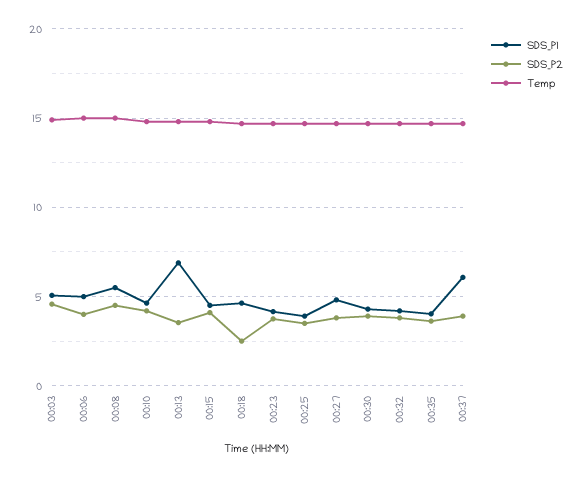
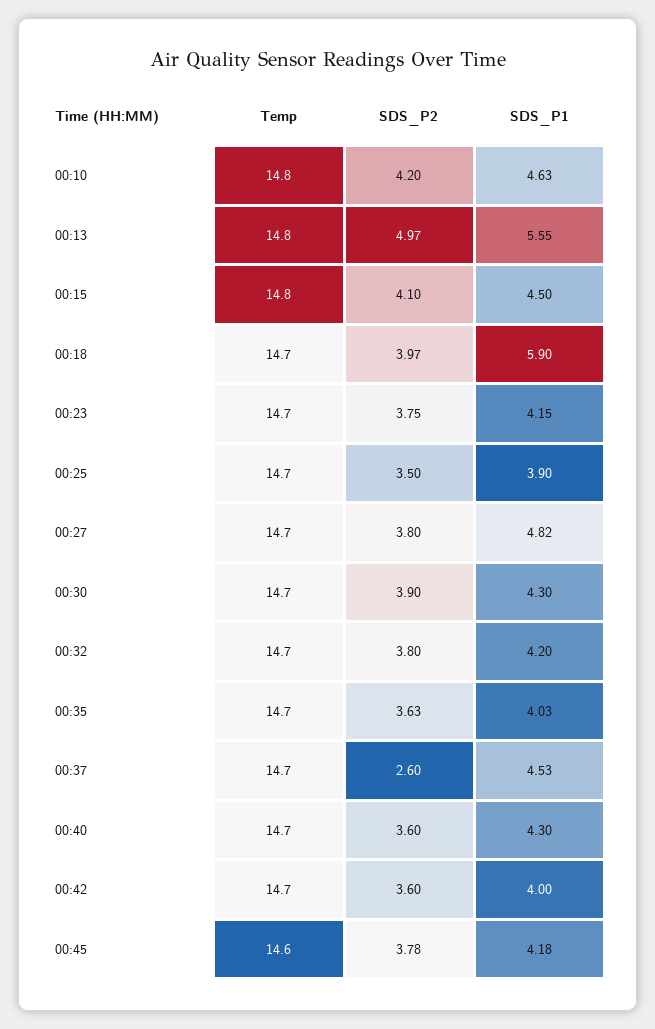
SDS_P1, 00:03: 5 -> none
SDS_P2, 00:03: 4.5 -> none
Temp, 00:03: 15 -> none
SDS_P1, 00:06: 5 -> none
SDS_P2, 00:06: 4 -> none
Temp, 00:06: 15 -> none
SDS_P1, 00:08: 5.5 -> none
SDS_P2, 00:08: 4.5 -> none
Temp, 00:08: 15 -> none
SDS_P1, 00:13: 7 -> 5.55
SDS_P2, 00:13: 3.5 -> 4.97
SDS_P1, 00:18: 4.5 -> 5.9
SDS_P2, 00:18: 2.5 -> 3.97
SDS_P1, 00:37: 6 -> 4.53
SDS_P2, 00:37: 4 -> 2.6
Temp, 00:40: none -> 14.7
SDS_P2, 00:40: none -> 3.6
SDS_P1, 00:40: none -> 4.3
Temp, 00:42: none -> 14.7
SDS_P2, 00:42: none -> 3.6
SDS_P1, 00:42: none -> 4
Temp, 00:45: none -> 14.6
SDS_P2, 00:45: none -> 3.78
SDS_P1, 00:45: none -> 4.18

